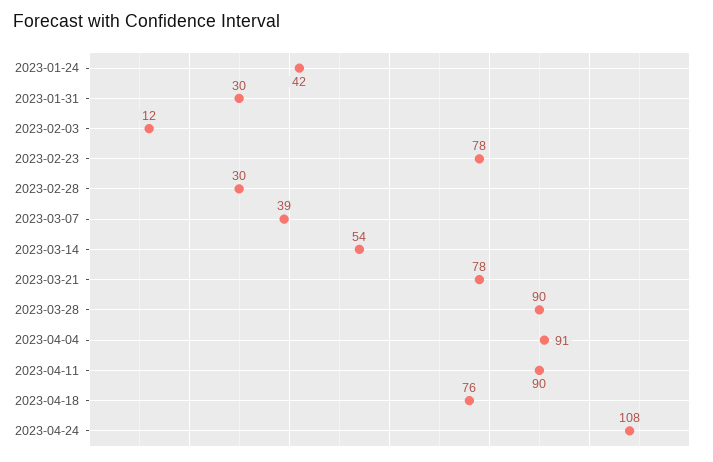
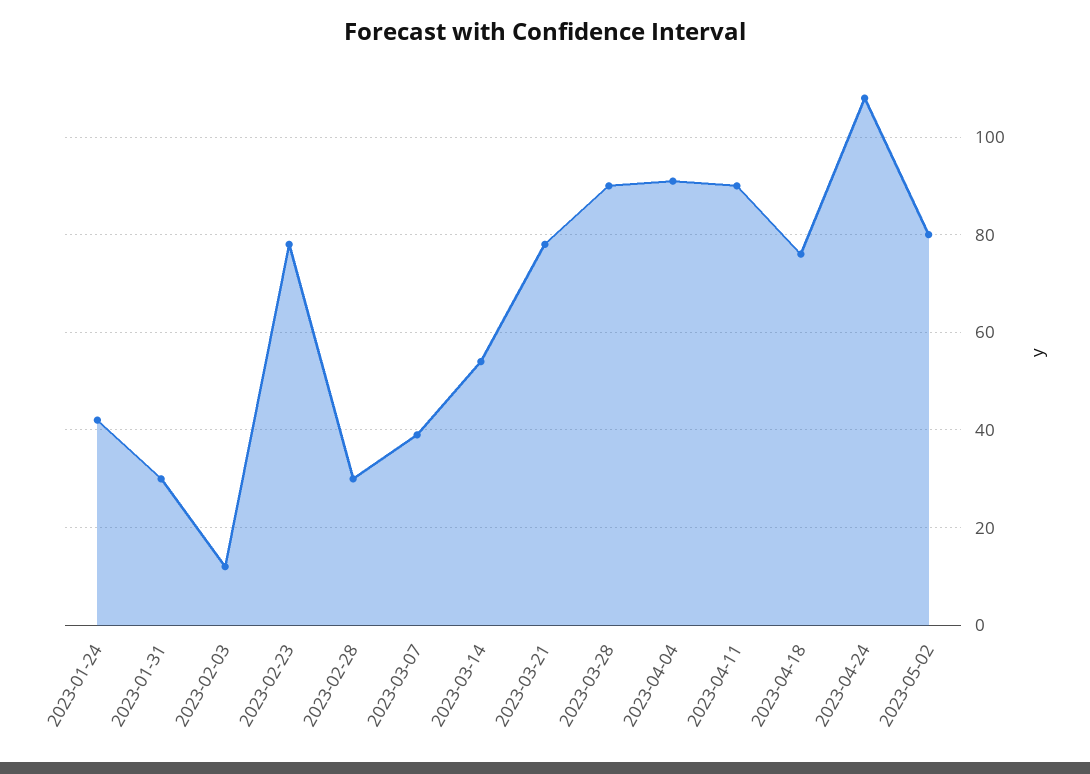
2023-05-02: none -> 80

